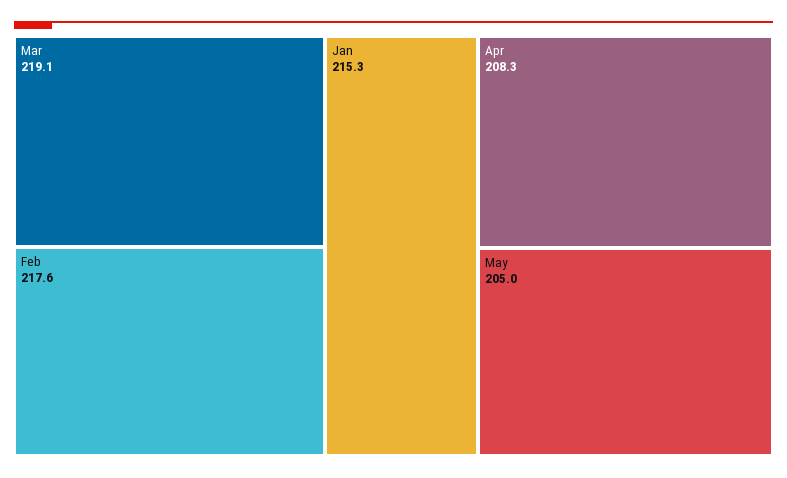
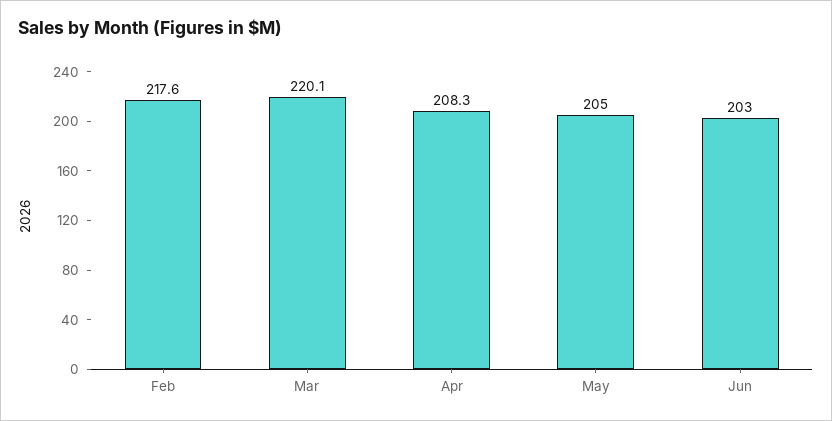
Mar: 219.1 -> 220.1
Jan: 215.3 -> none
Jun: none -> 203

